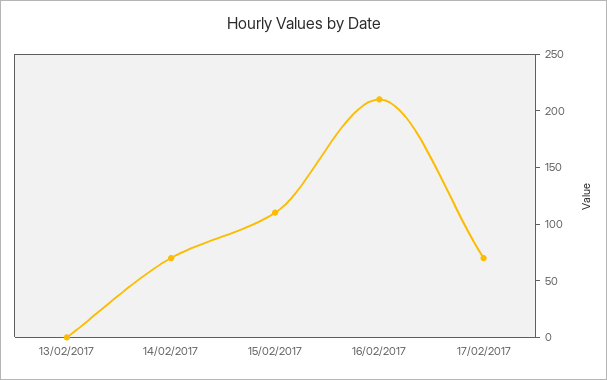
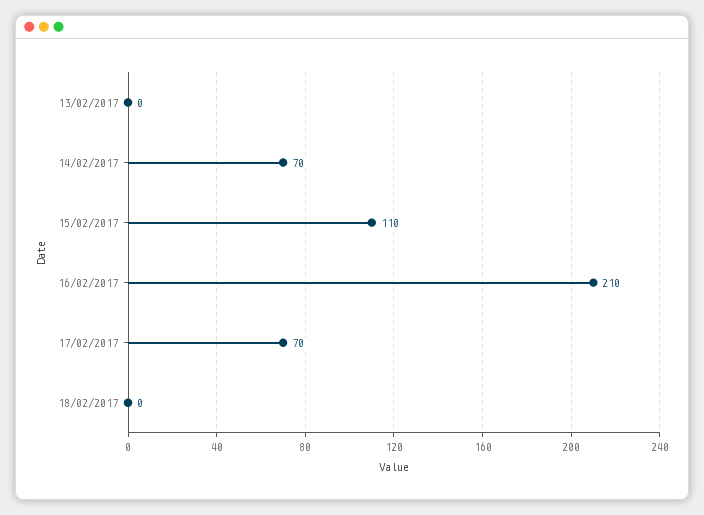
18/02/2017: none -> 0

